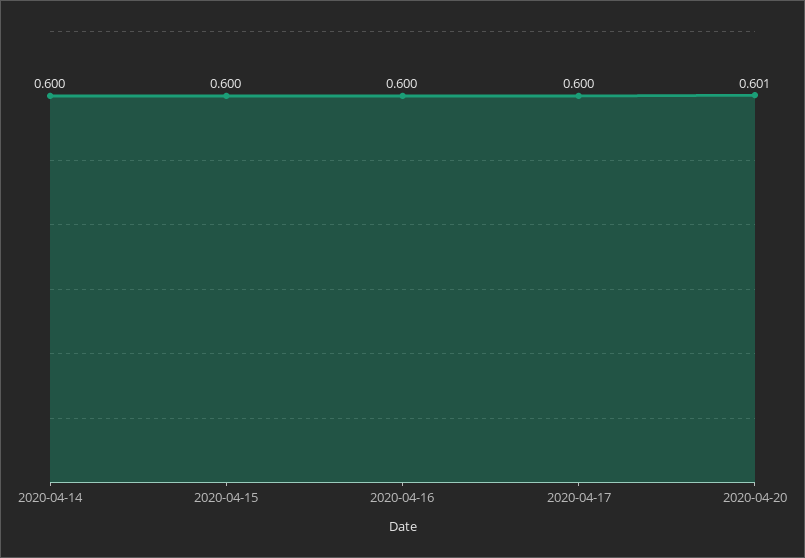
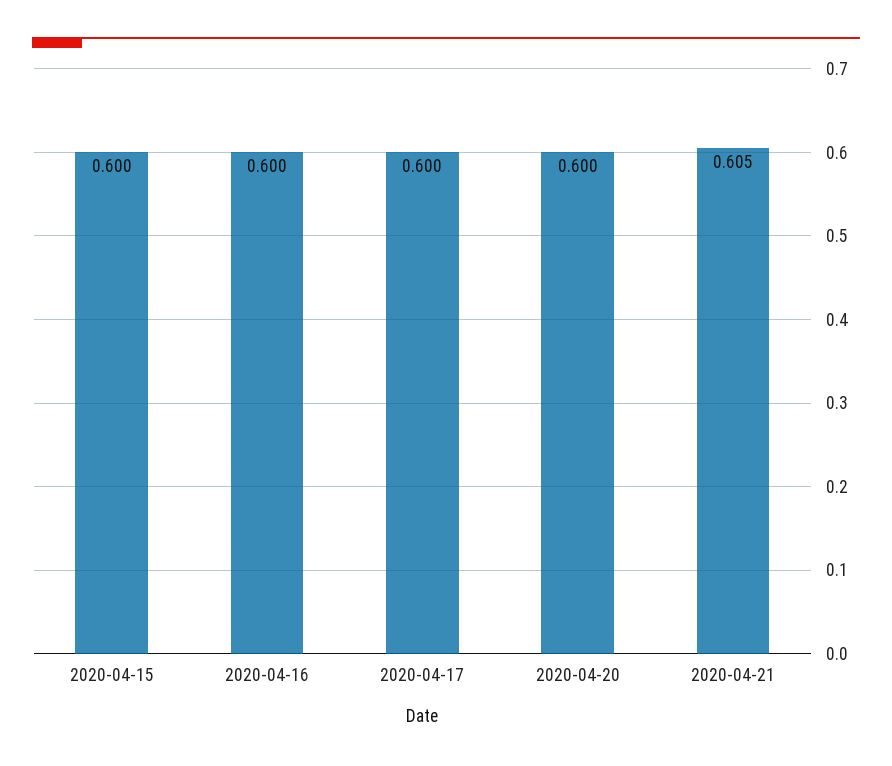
2020-04-14: 0.6 -> none
2020-04-20: 0.601 -> 0.6
2020-04-21: none -> 0.605

